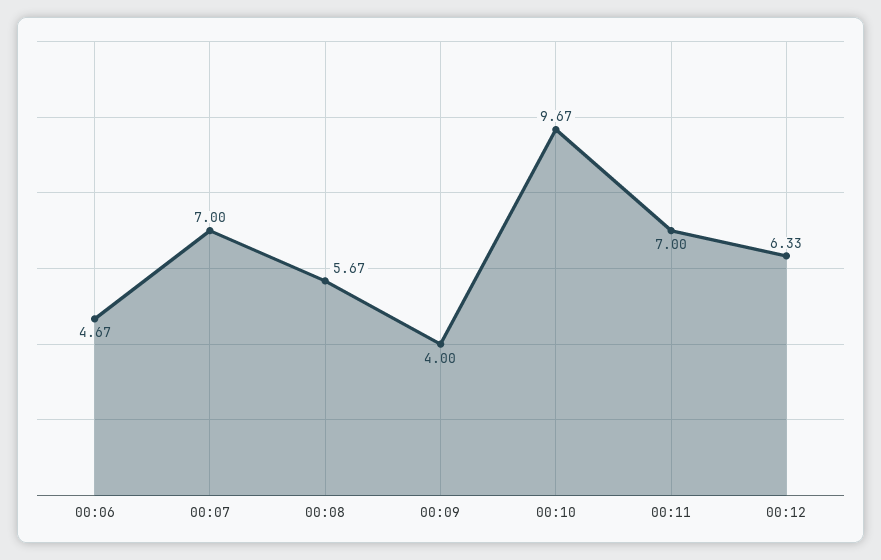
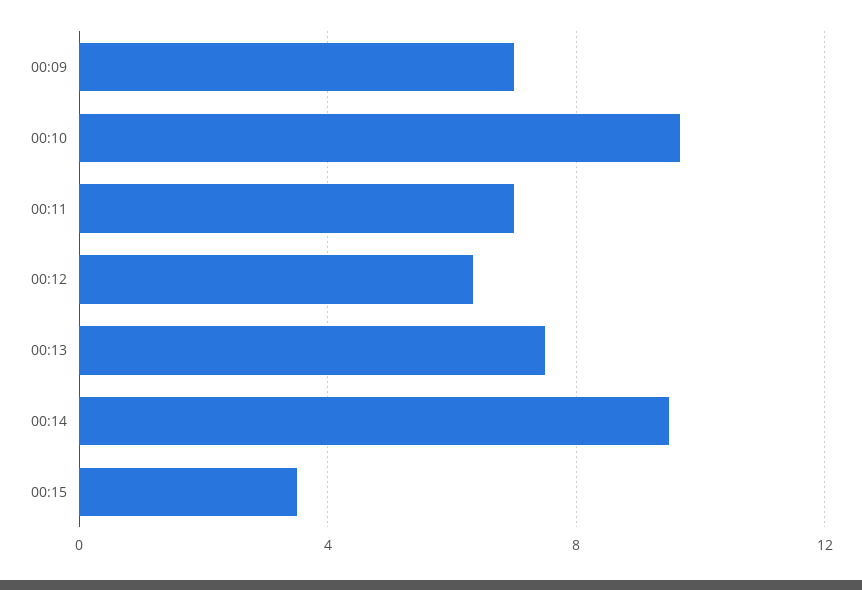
00:06: 4.67 -> none
00:07: 7 -> none
00:08: 5.67 -> none
00:09: 4 -> 7
00:13: none -> 7.5
00:14: none -> 9.5
00:15: none -> 3.5

